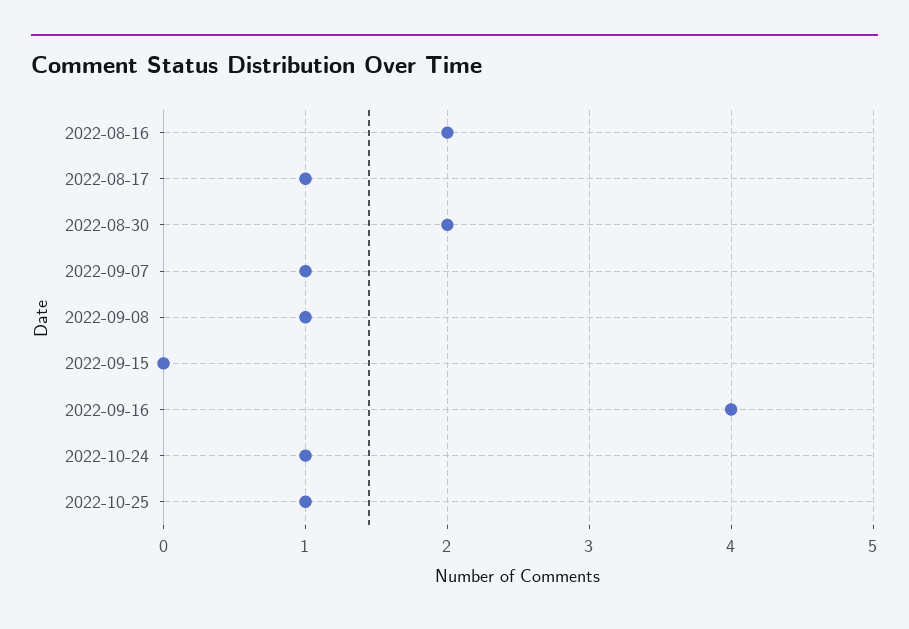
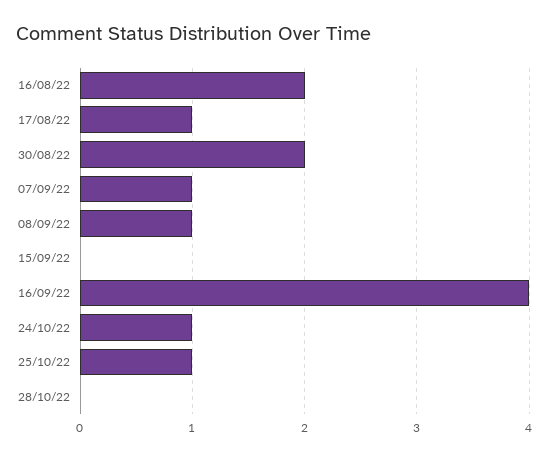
28/10/22: none -> 0

